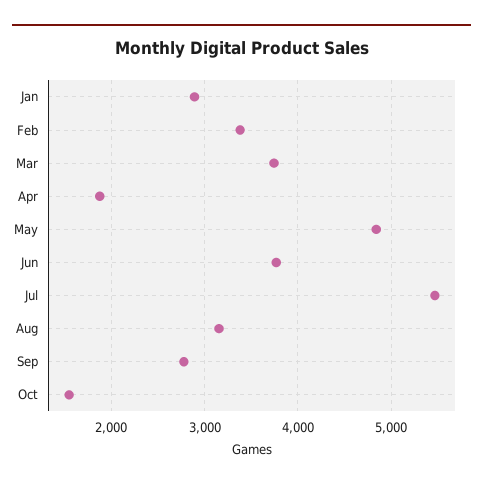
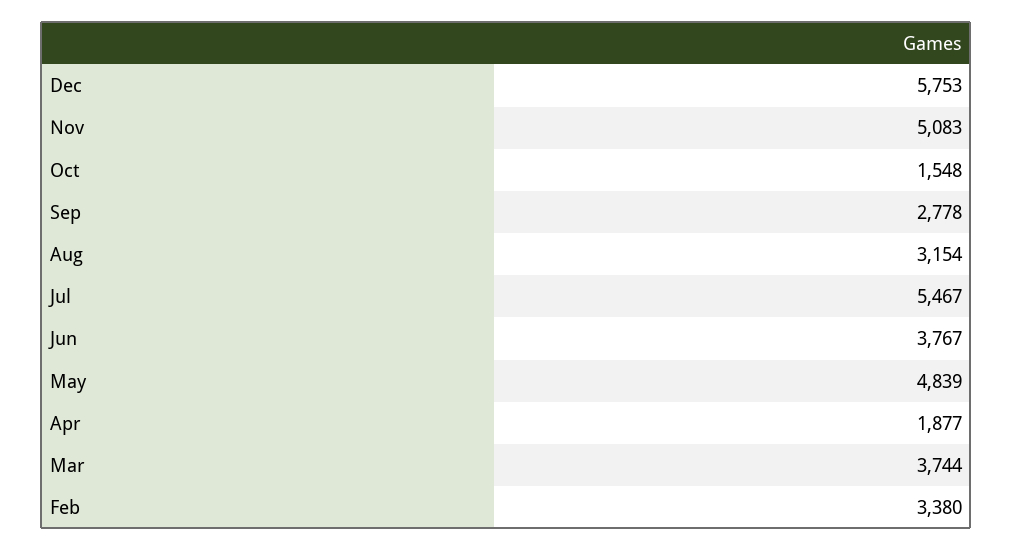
Jan: 2900 -> none
Dec: none -> 5753
Nov: none -> 5083

